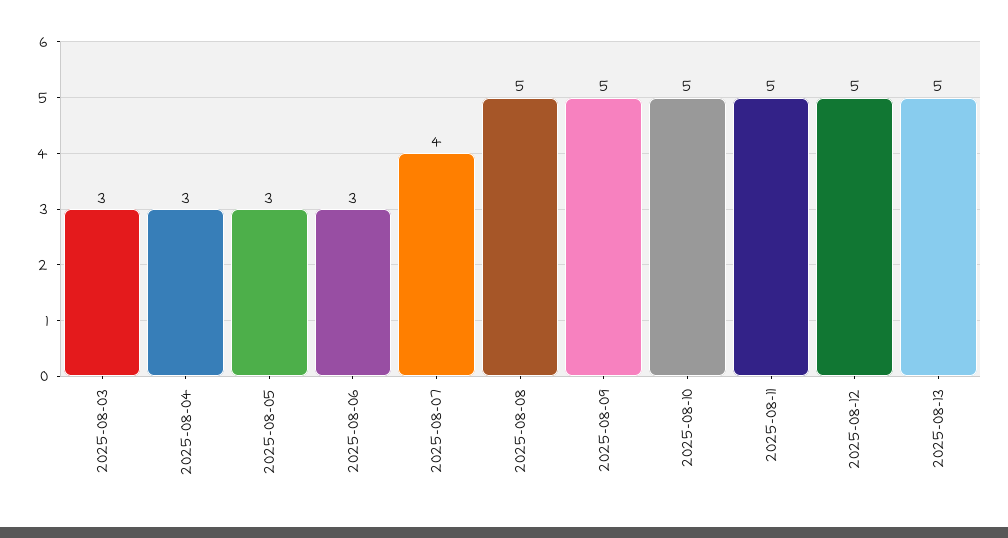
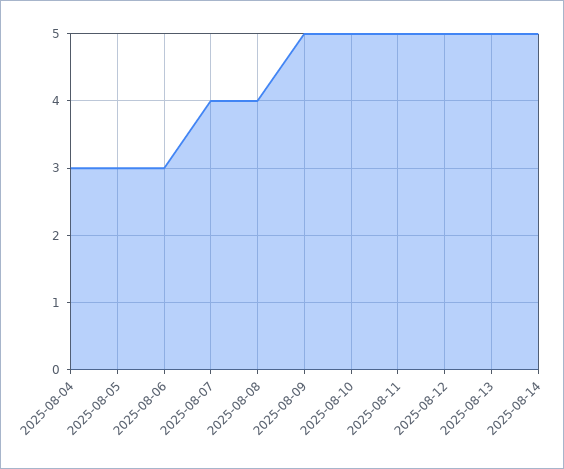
2025-08-03: 3 -> none
2025-08-08: 5 -> 4
2025-08-14: none -> 5

